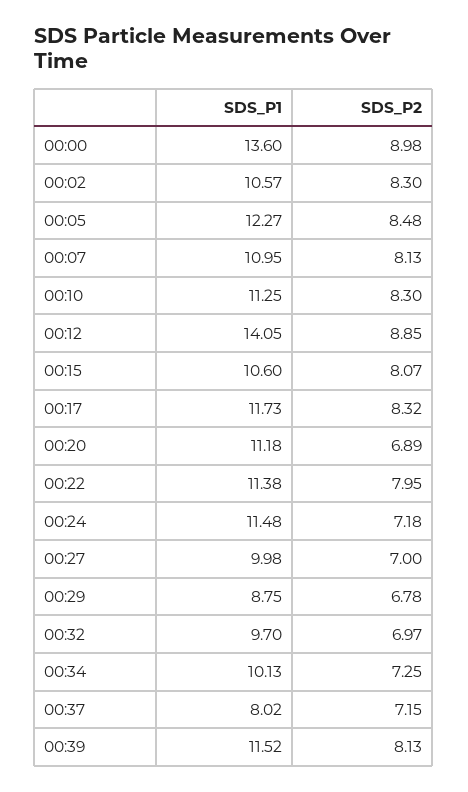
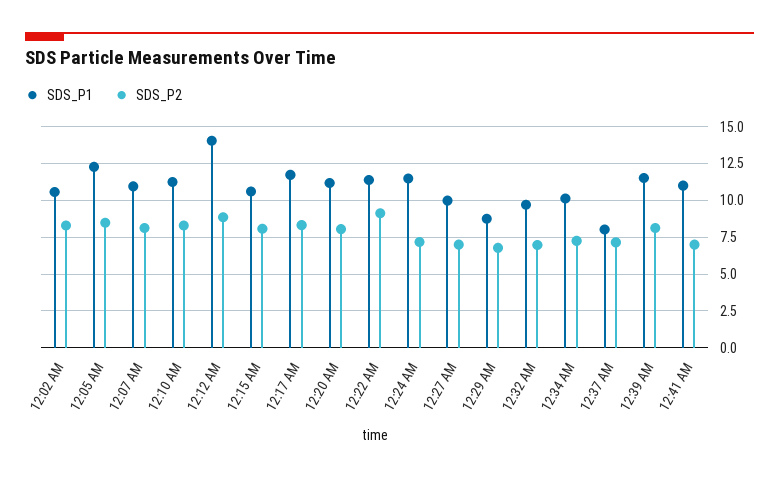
SDS_P1, 00:00: 13.6 -> none
SDS_P2, 00:00: 8.98 -> none
SDS_P2, 00:20: 6.89 -> 8
SDS_P2, 00:22: 7.95 -> 9
SDS_P1, 12:41 AM: none -> 11
SDS_P2, 12:41 AM: none -> 7

